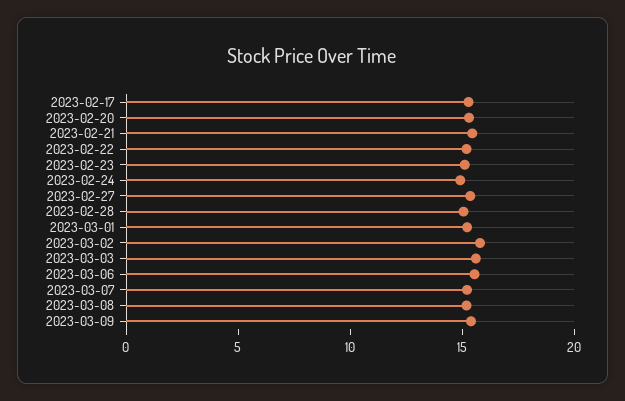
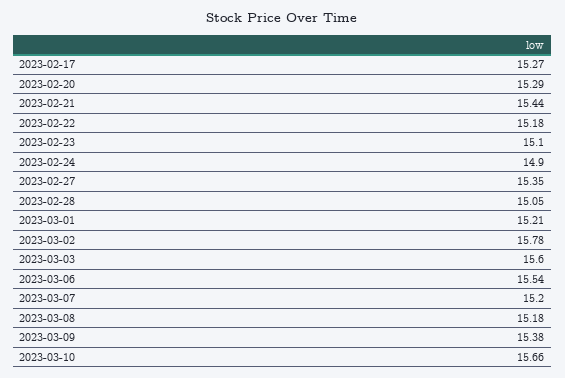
2023-03-10: none -> 15.66

